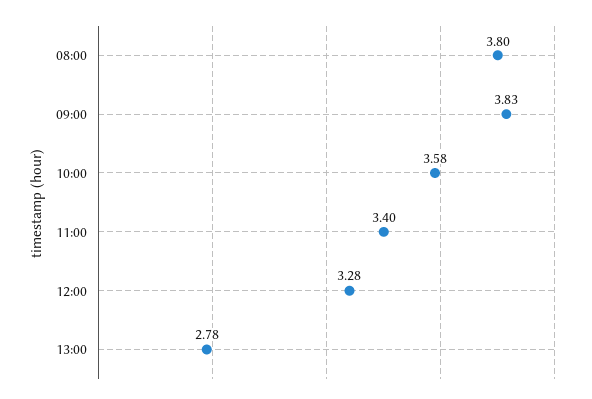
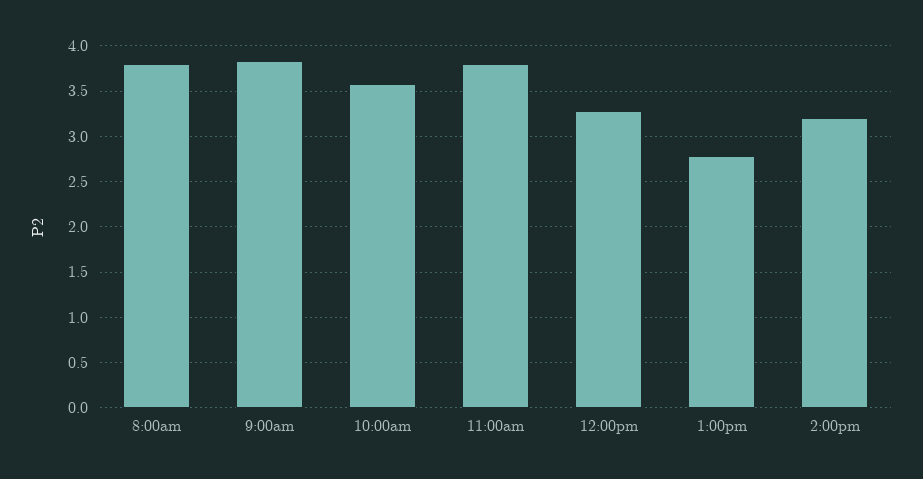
11:00: 3.4 -> 3.8
2:00pm: none -> 3.2

